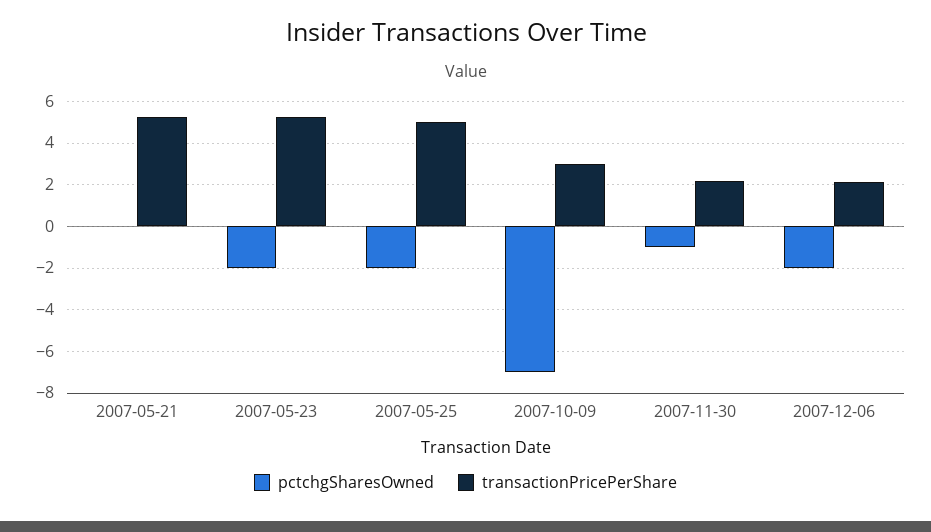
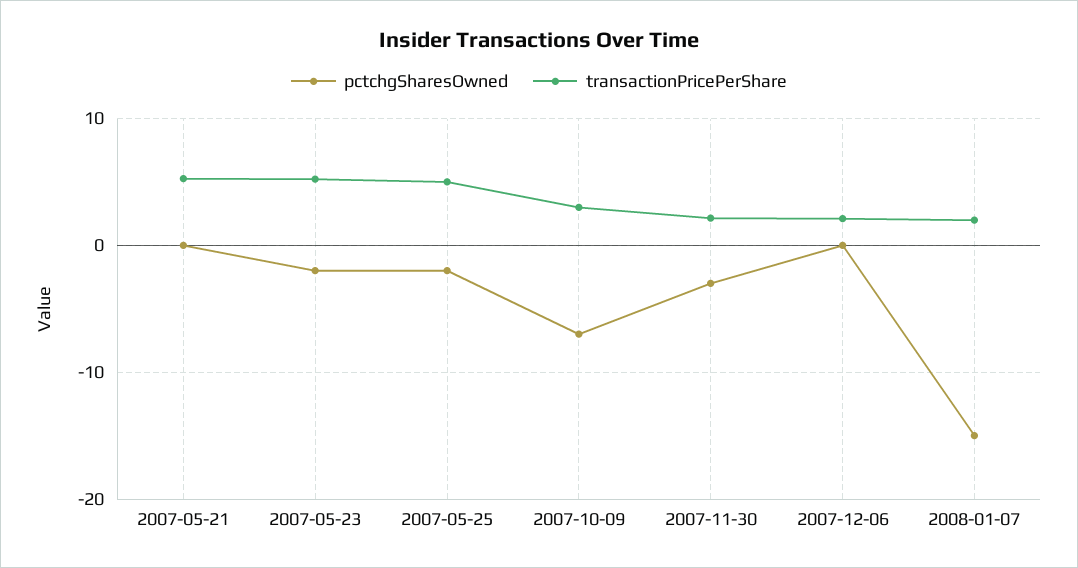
pctchgSharesOwned, 2007-11-30: -1 -> -3
pctchgSharesOwned, 2007-12-06: -2 -> 0
pctchgSharesOwned, 2008-01-07: none -> -15
transactionPricePerShare, 2008-01-07: none -> 2

